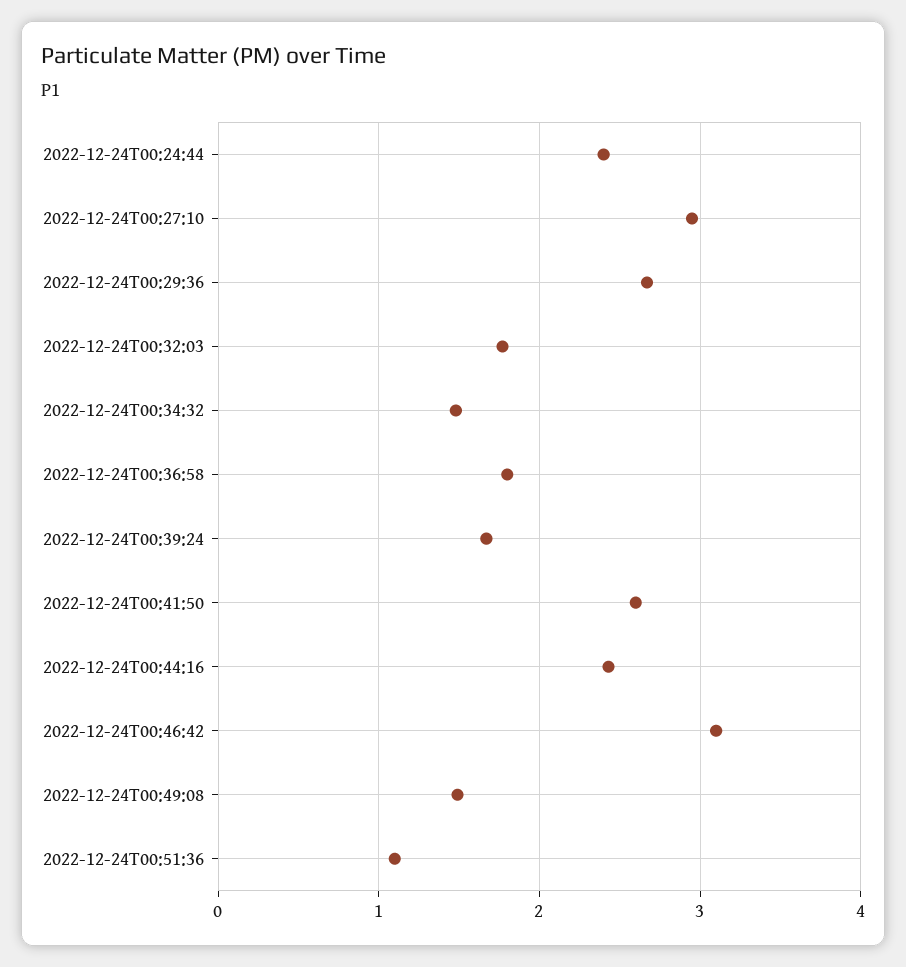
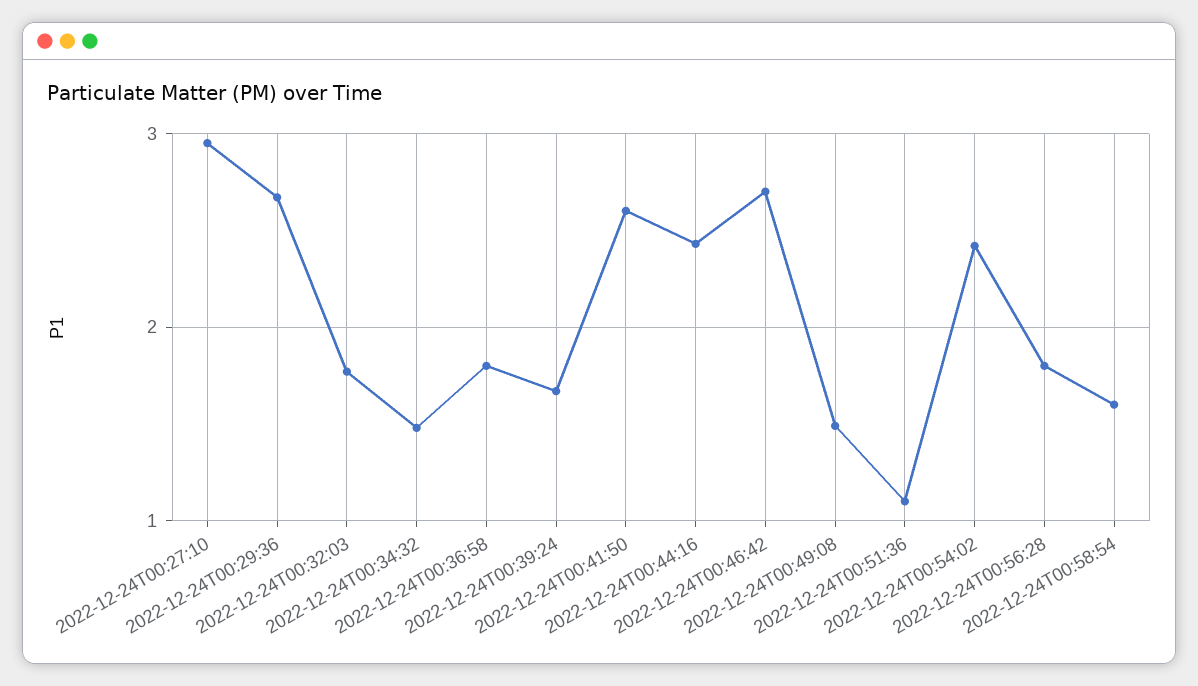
2022-12-24T00:24:44: 2.4 -> none
2022-12-24T00:46:42: 3.1 -> 2.7
2022-12-24T00:54:02: none -> 2.4
2022-12-24T00:56:28: none -> 1.8
2022-12-24T00:58:54: none -> 1.6

